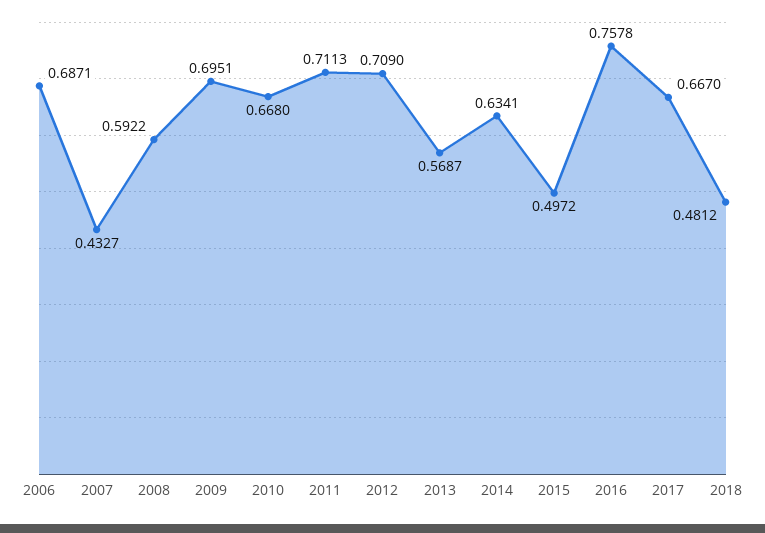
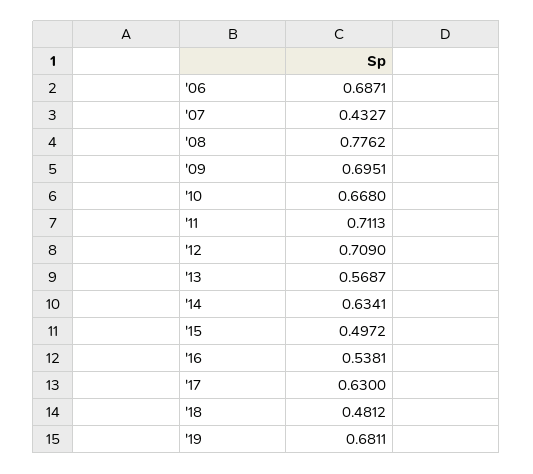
2008: 0.5922 -> 0.7762
2016: 0.7578 -> 0.5381
2017: 0.667 -> 0.63
'19: none -> 0.6811

